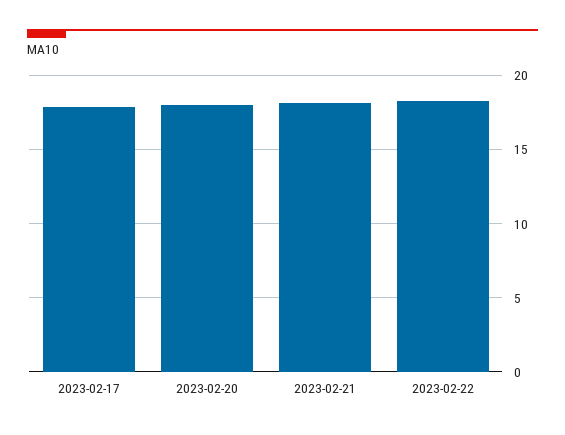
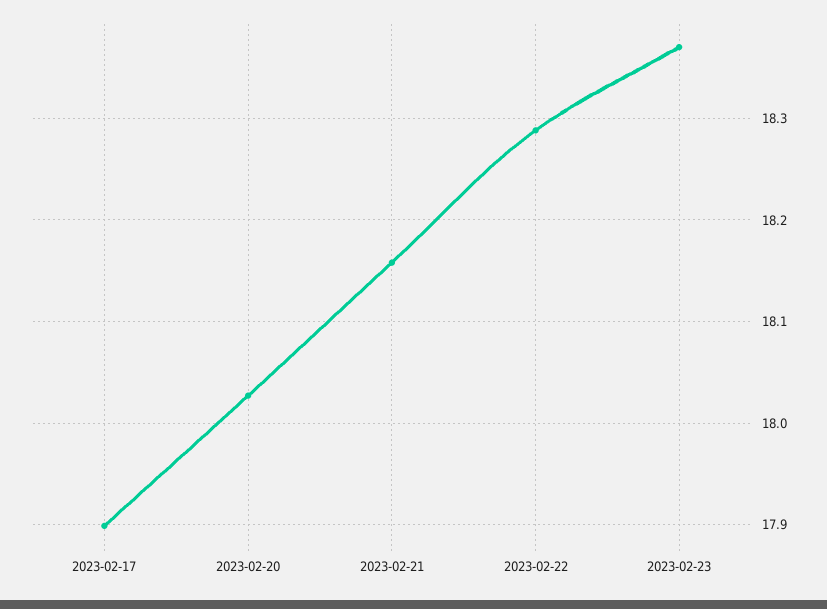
2023-02-23: none -> 18.37

